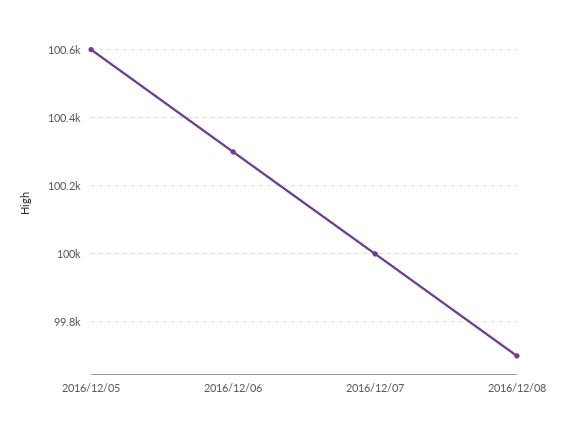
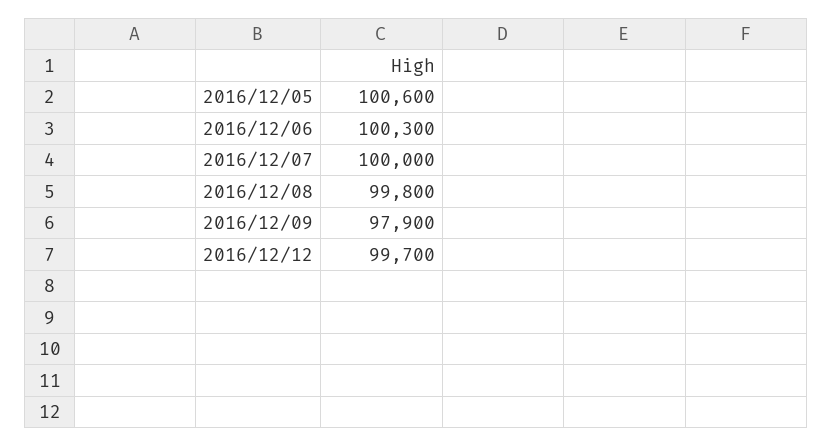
2016/12/08: 99700 -> 99800
2016/12/09: none -> 97900
2016/12/12: none -> 99700

